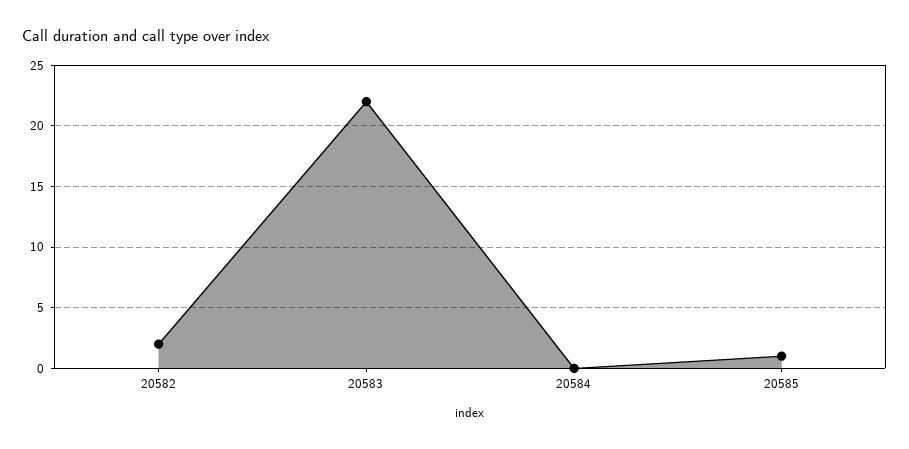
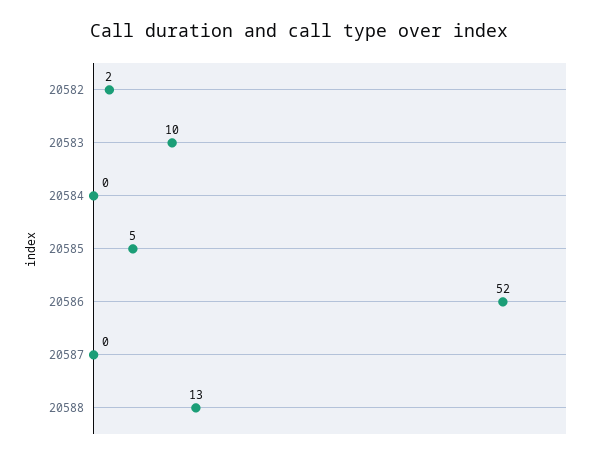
20583: 22 -> 10
20585: 1 -> 5
20586: none -> 52
20587: none -> 0
20588: none -> 13

